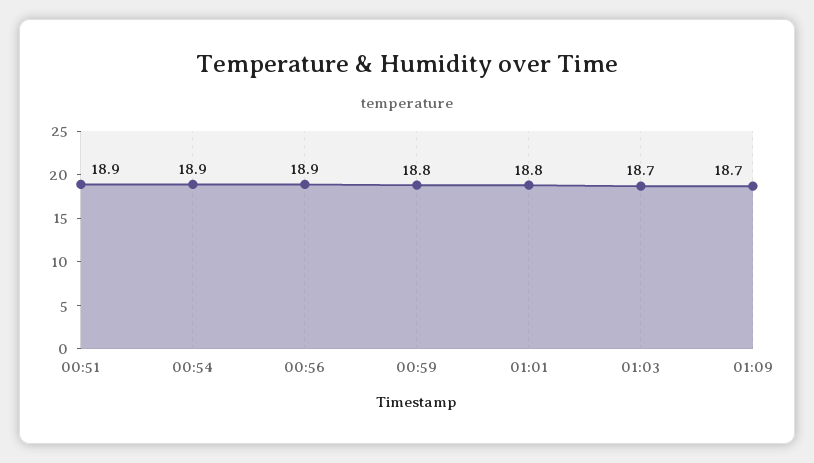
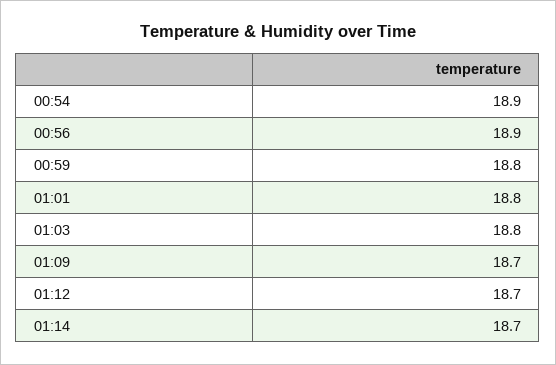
00:51: 18.9 -> none
01:03: 18.7 -> 18.8
01:12: none -> 18.7
01:14: none -> 18.7

